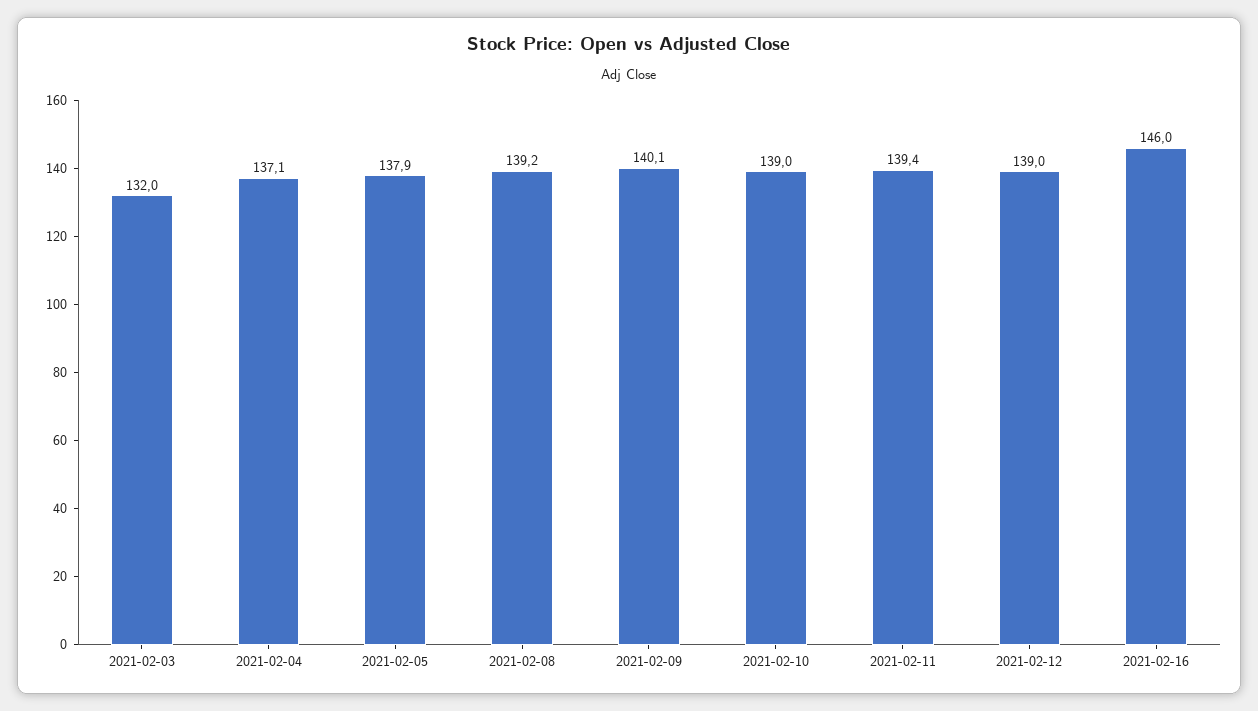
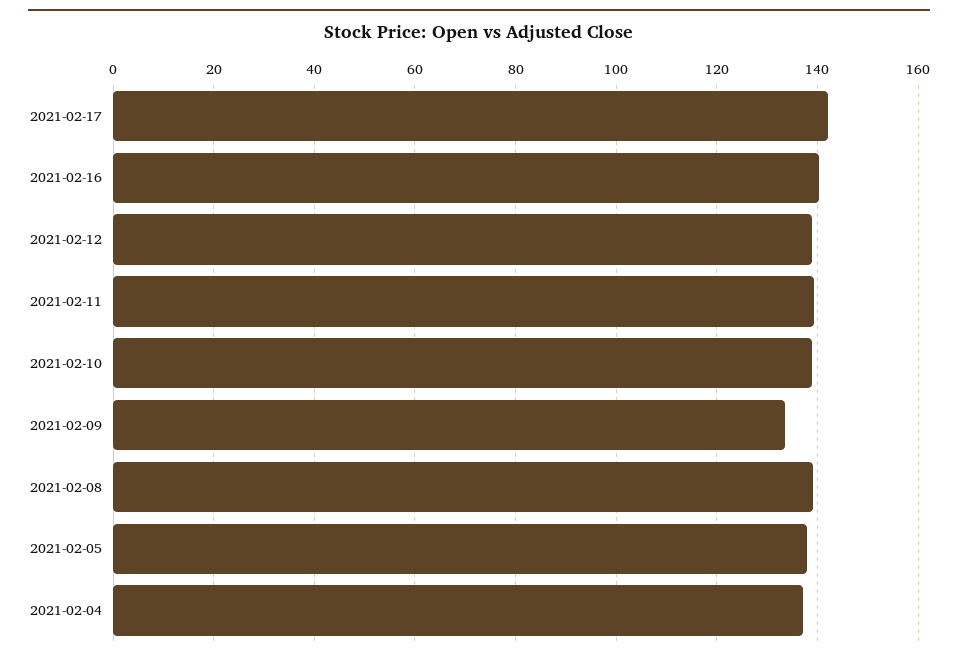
2021-02-03: 132 -> none
2021-02-09: 140.1 -> 134
2021-02-16: 146 -> 140
2021-02-17: none -> 142

